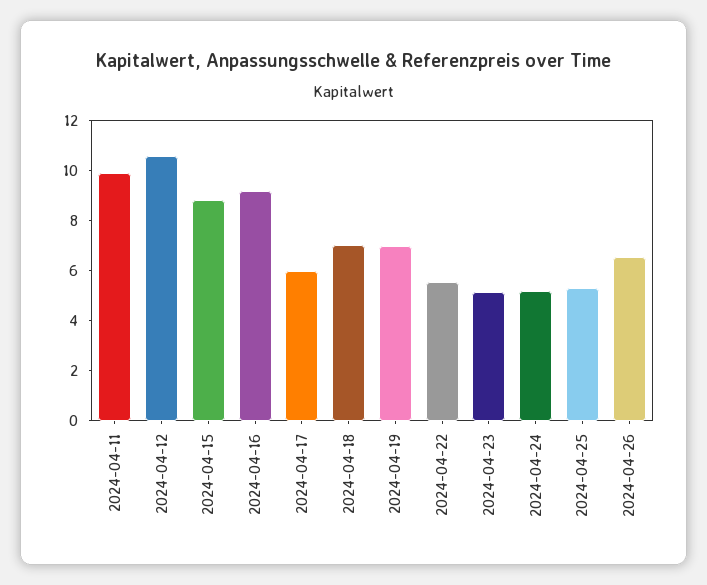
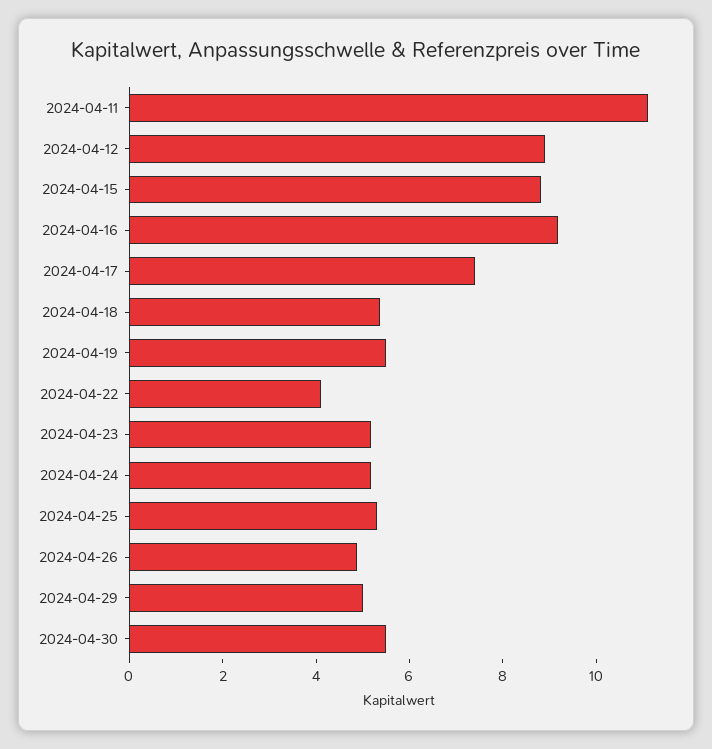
2024-04-11: 10 -> 11
2024-04-12: 10.5 -> 9
2024-04-17: 6 -> 7.5
2024-04-18: 7 -> 5.5
2024-04-19: 7 -> 5.5
2024-04-22: 5.5 -> 4
2024-04-26: 6.5 -> 5
2024-04-29: none -> 5
2024-04-30: none -> 5.5

